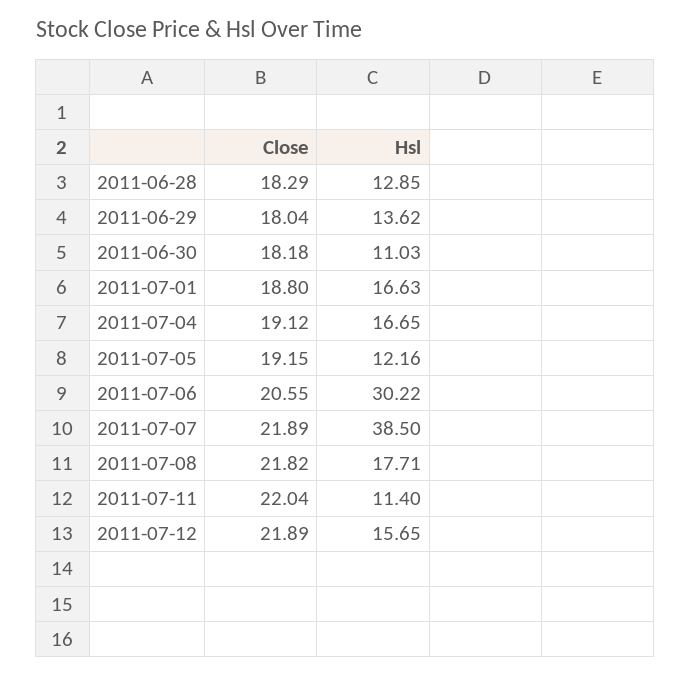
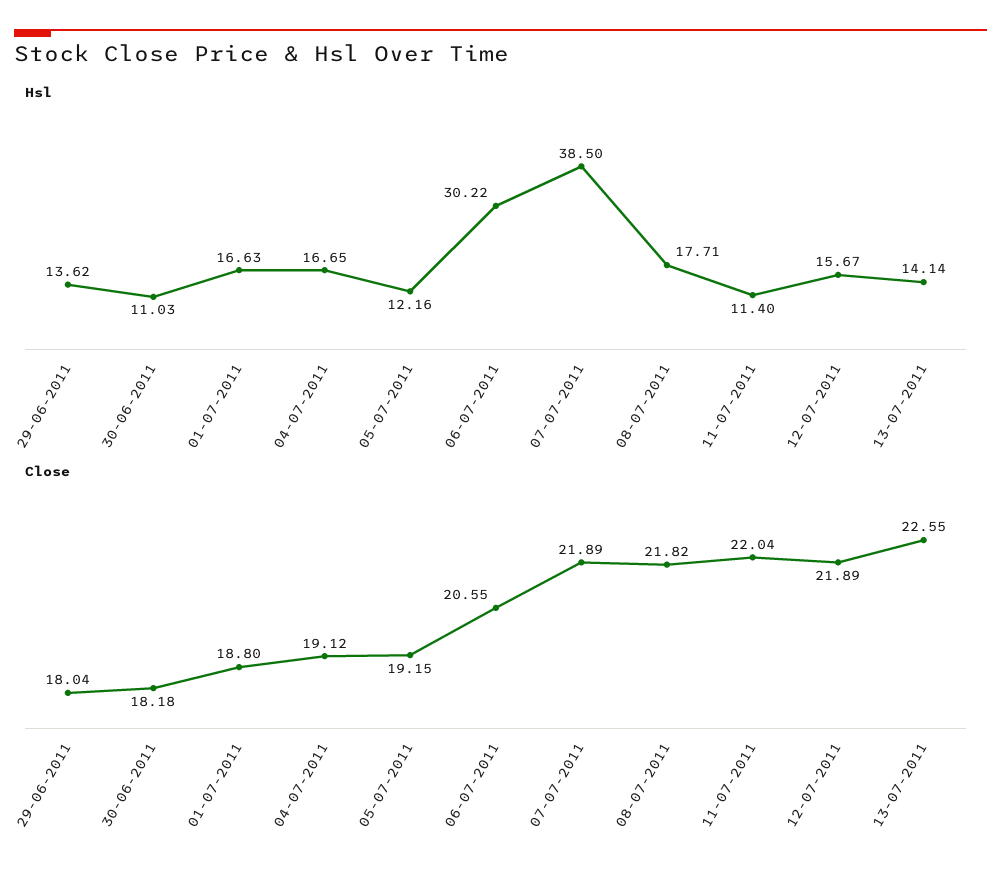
Close, 2011-06-28: 18.29 -> none
Hsl, 2011-06-28: 12.85 -> none
Hsl, 2011-07-12: 15.65 -> 15.67
Hsl, 13-07-2011: none -> 14.14
Close, 13-07-2011: none -> 22.55

